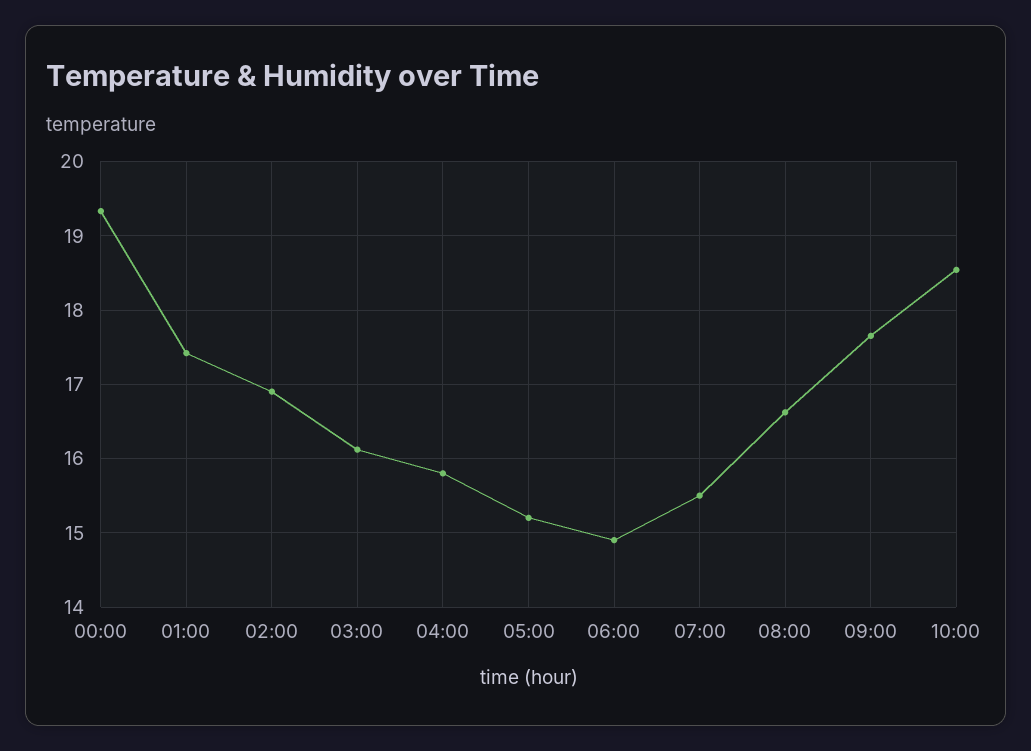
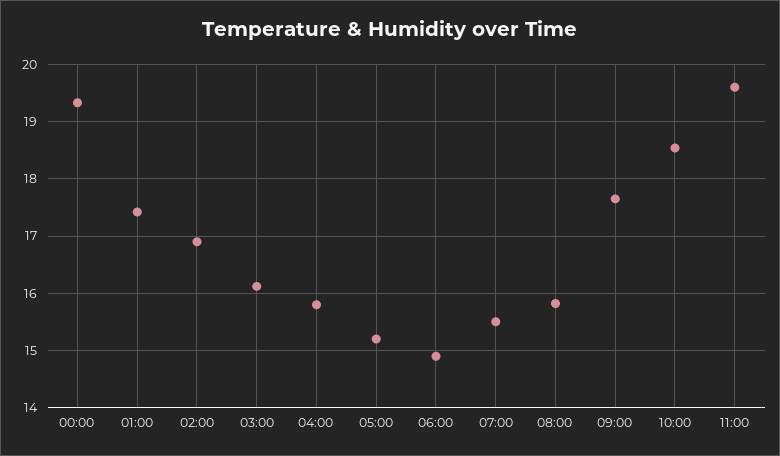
08:00: 16.6 -> 15.8
11:00: none -> 19.6

